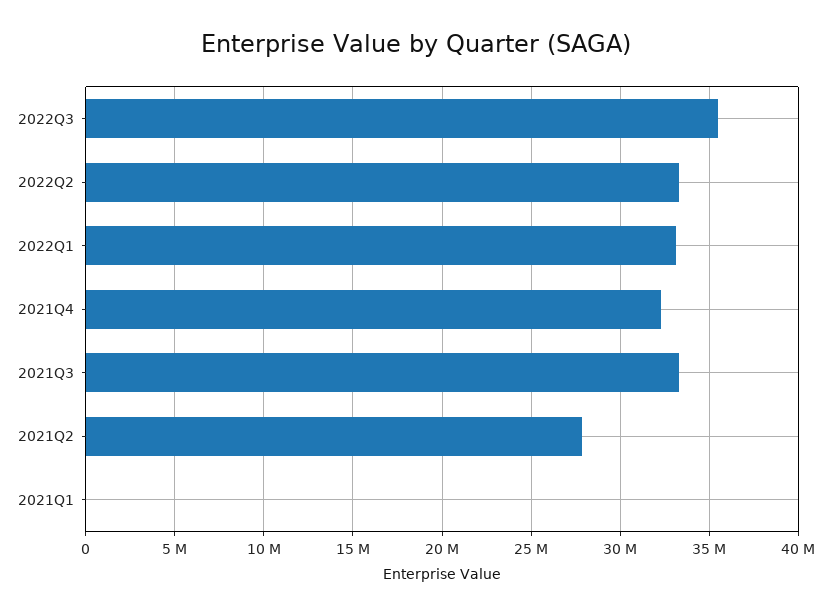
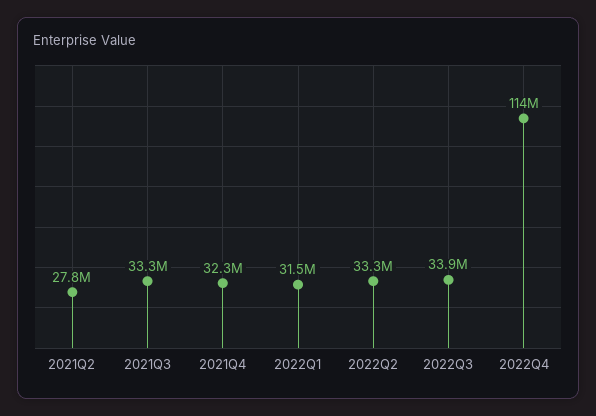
2022Q3: 35500000 -> 33900000
2022Q1: 33000000 -> 31500000
2021Q1: 0 -> none
2022Q4: none -> 114000000

